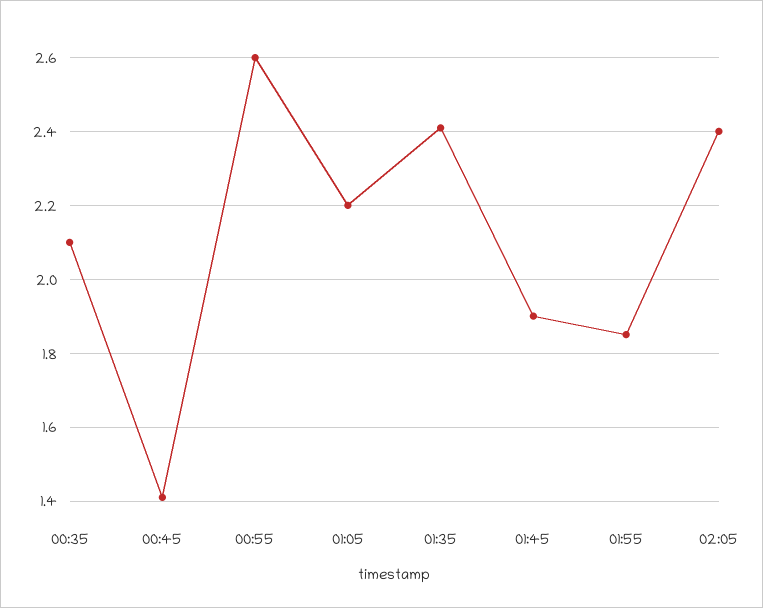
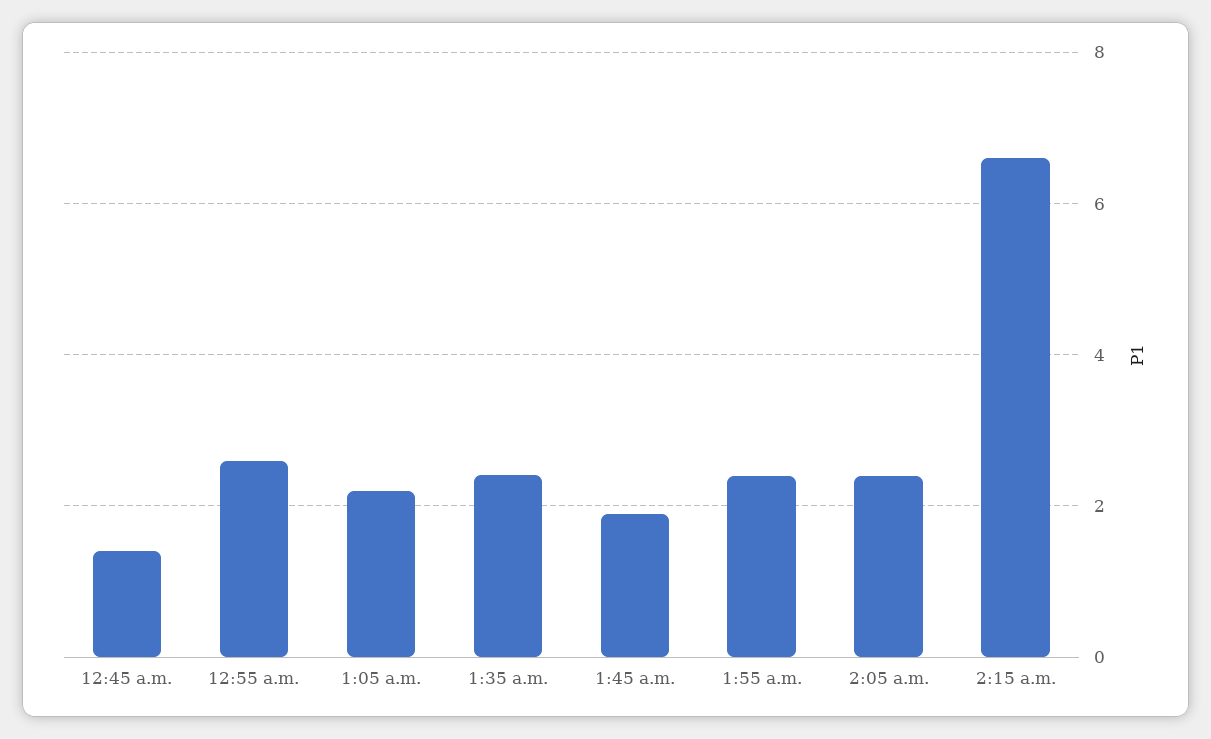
00:35: 2.1 -> none
01:55: 1.85 -> 2.4
2:15 a.m.: none -> 6.6

